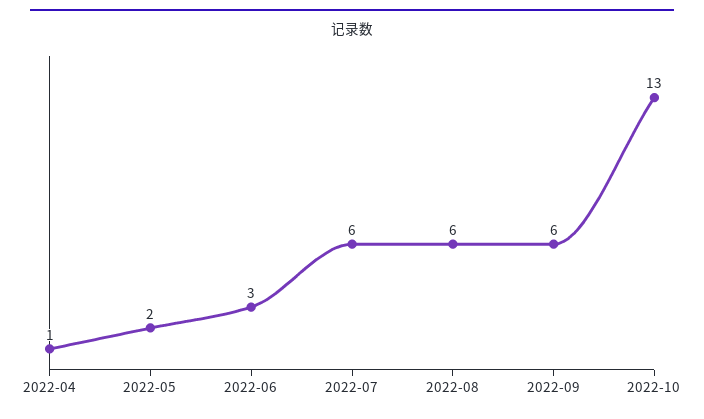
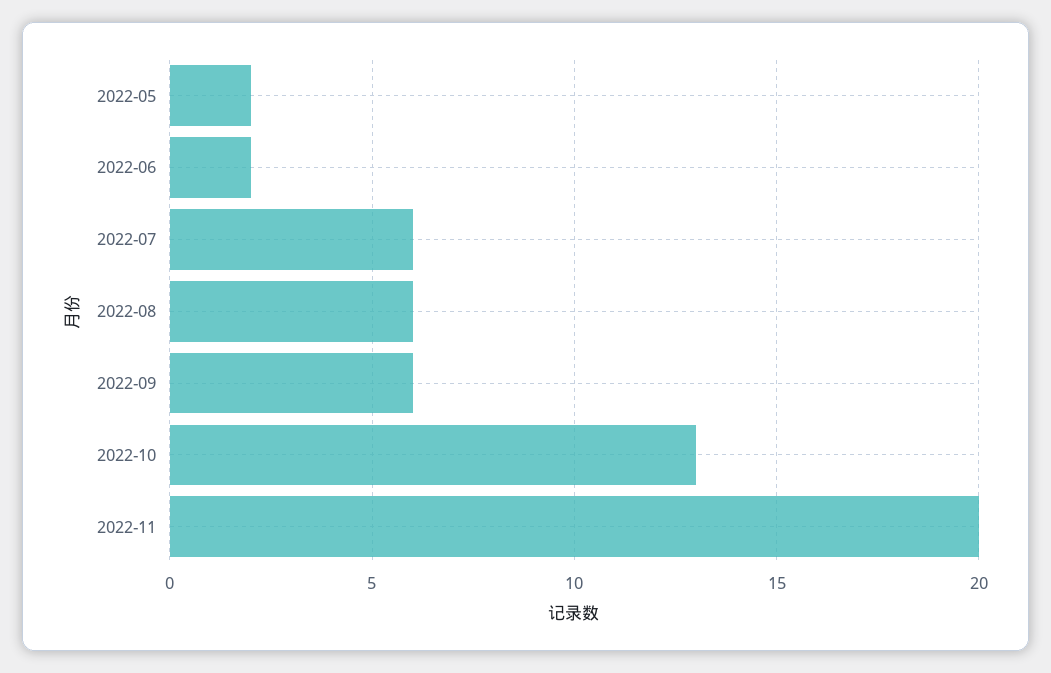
2022-04: 1 -> none
2022-06: 3 -> 2
2022-11: none -> 20

